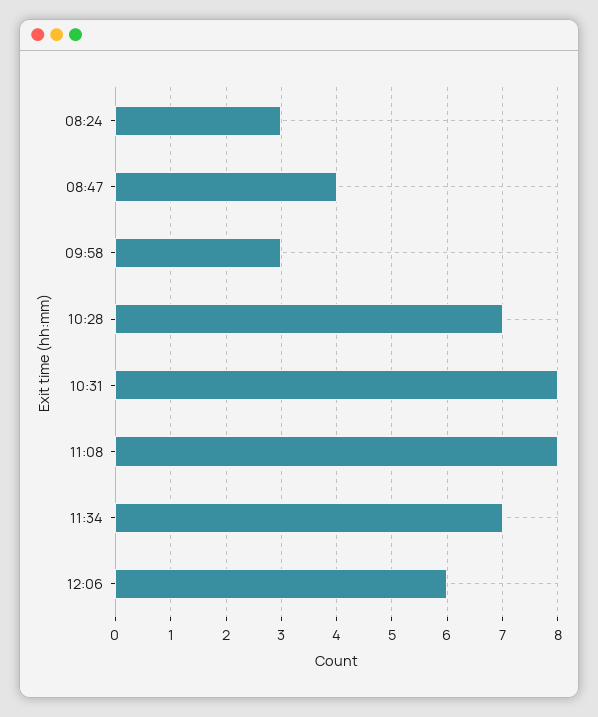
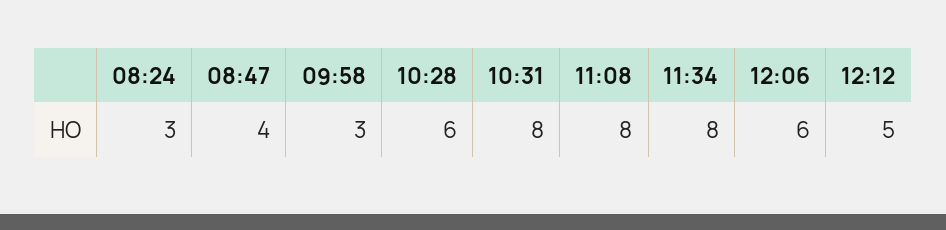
10:28: 7 -> 6
11:34: 7 -> 8
12:12: none -> 5

